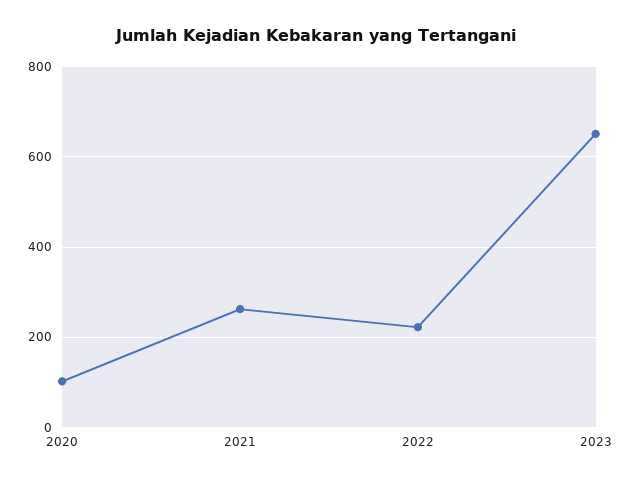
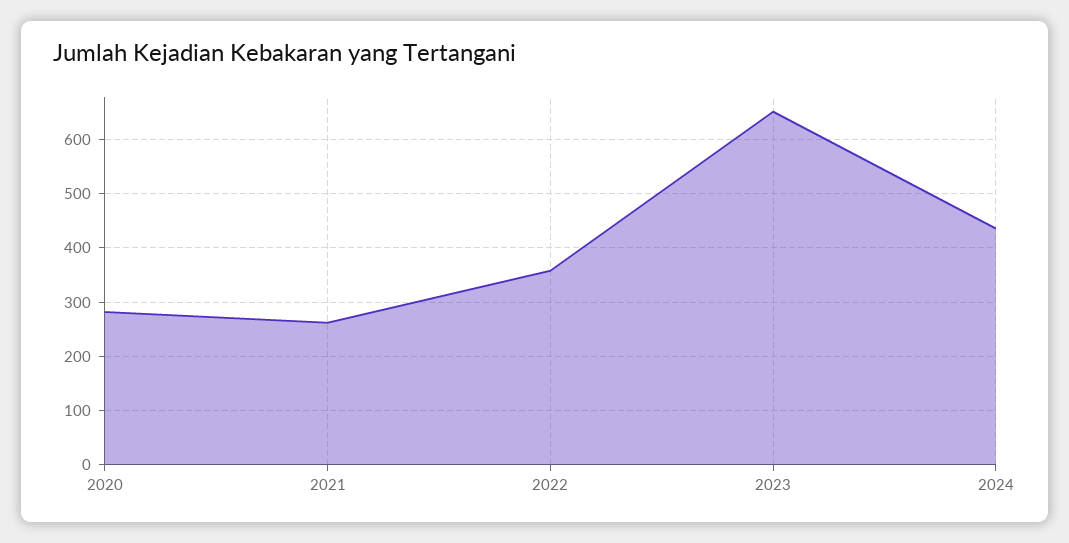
2020: 100 -> 280
2022: 220 -> 360
2024: none -> 440

